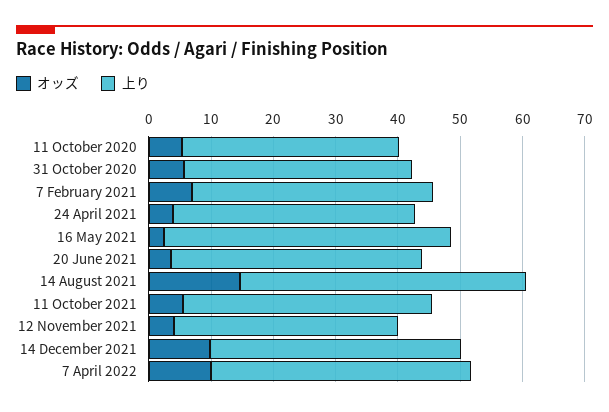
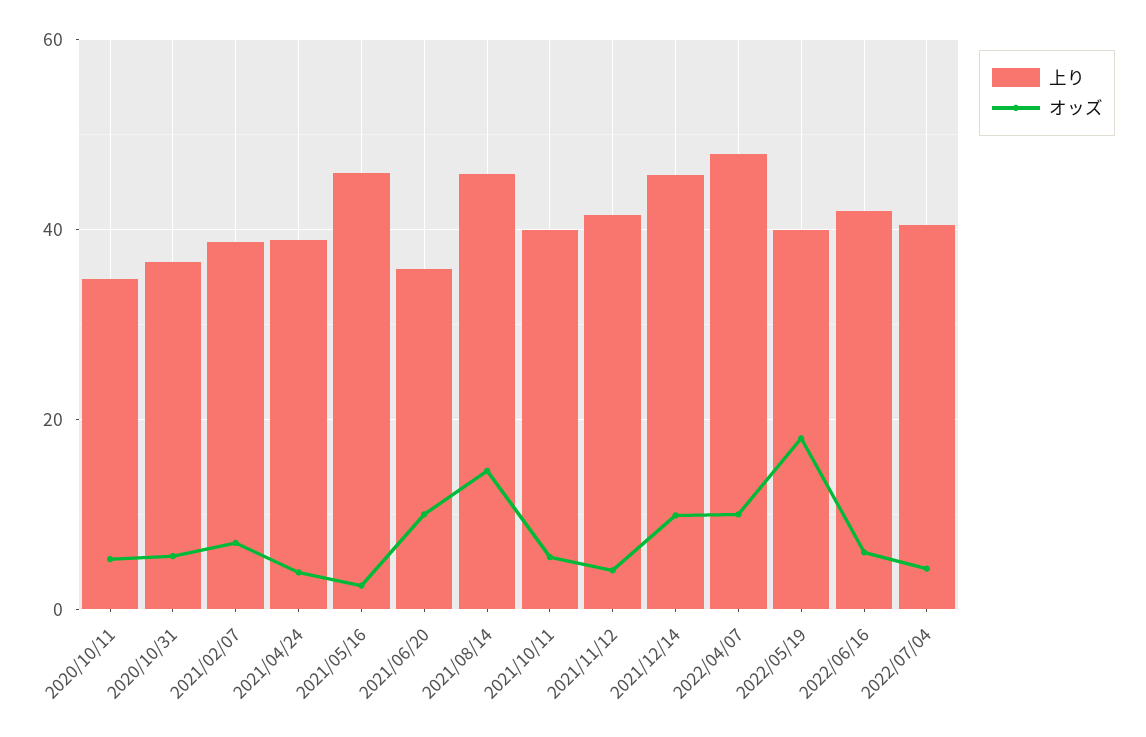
オッズ, 20 June 2021: 4 -> 10
上り, 20 June 2021: 40 -> 36
上り, 12 November 2021: 36 -> 42
上り, 14 December 2021: 40 -> 46
上り, 7 April 2022: 42 -> 48
上り, 2022/05/19: none -> 40
オッズ, 2022/05/19: none -> 18
上り, 2022/06/16: none -> 42
オッズ, 2022/06/16: none -> 6
上り, 2022/07/04: none -> 40
オッズ, 2022/07/04: none -> 4

